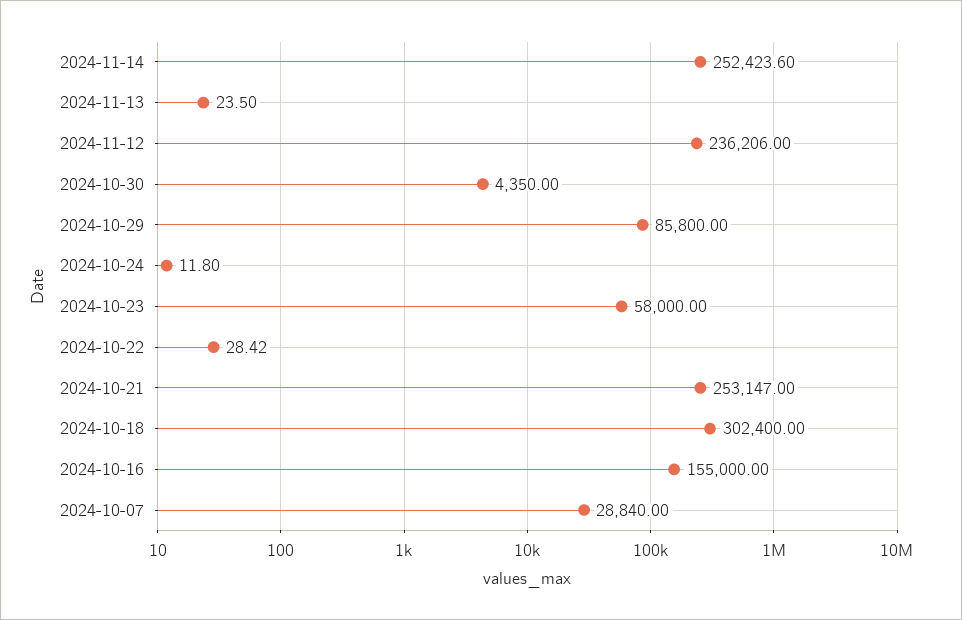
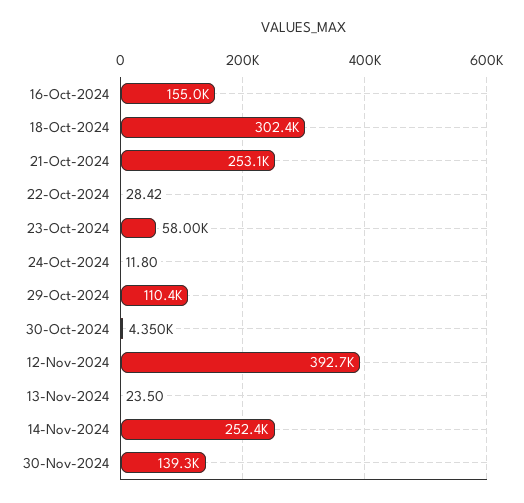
2024-11-12: 236206 -> 392700
2024-10-29: 85800 -> 110400
2024-10-07: 28840 -> none
30-Nov-2024: none -> 139300

